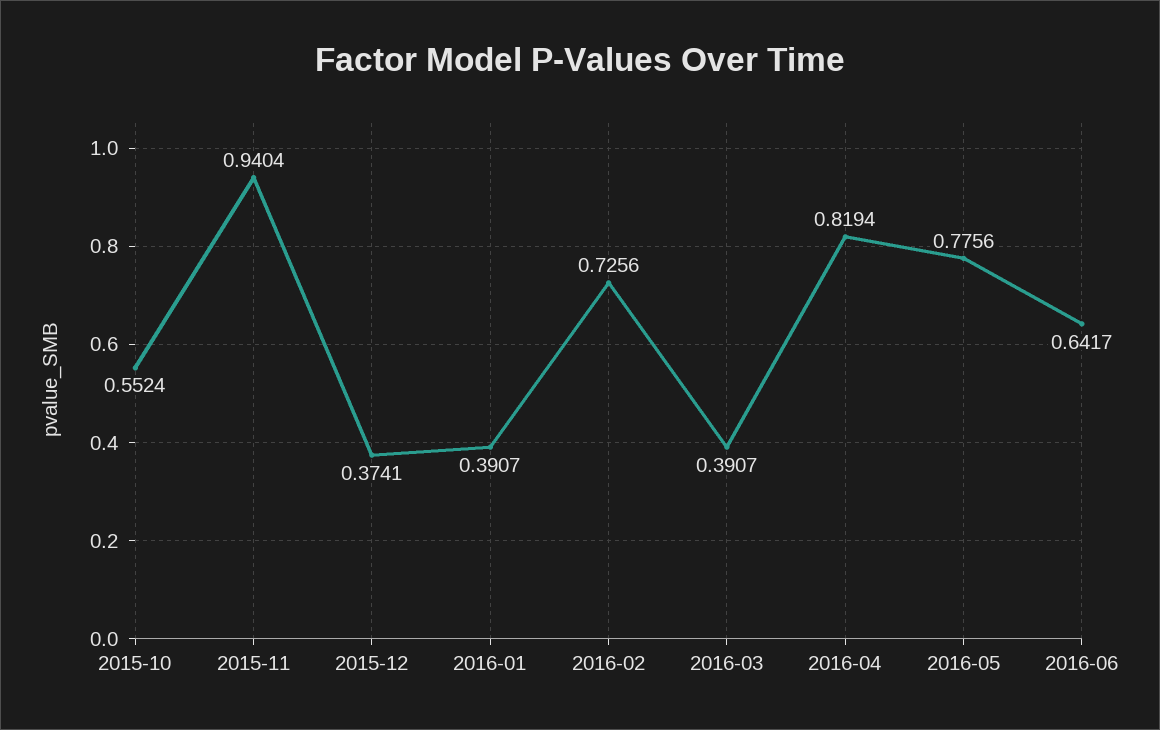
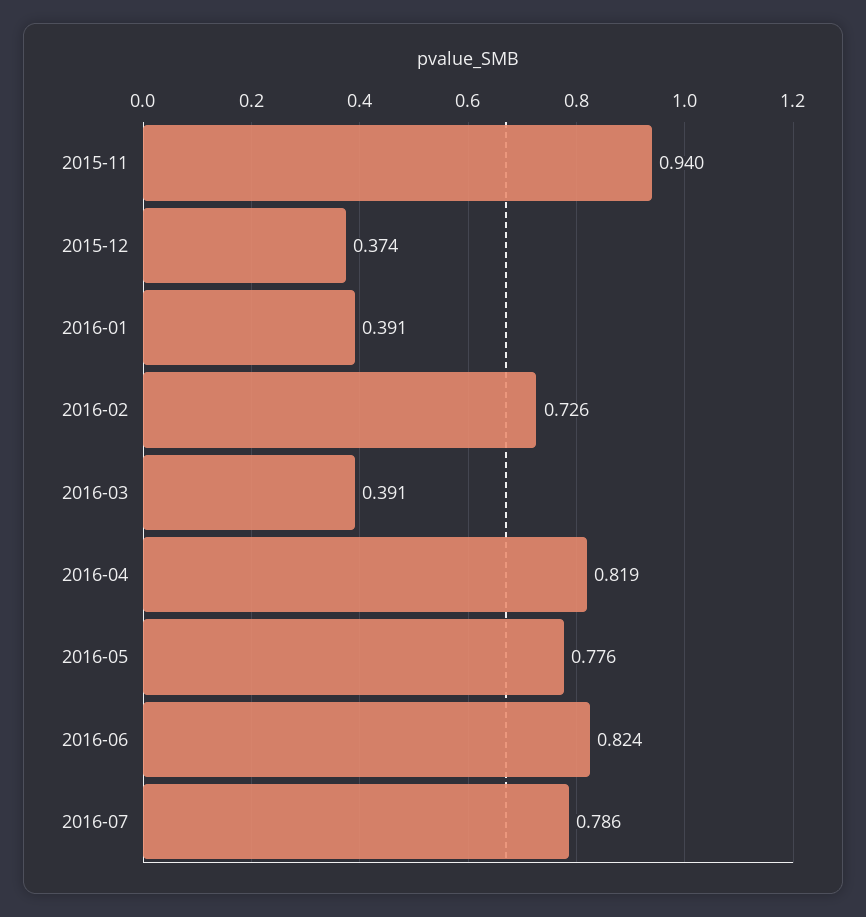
2015-10: 0.5524 -> none
2016-06: 0.6417 -> 0.824
2016-07: none -> 0.786

